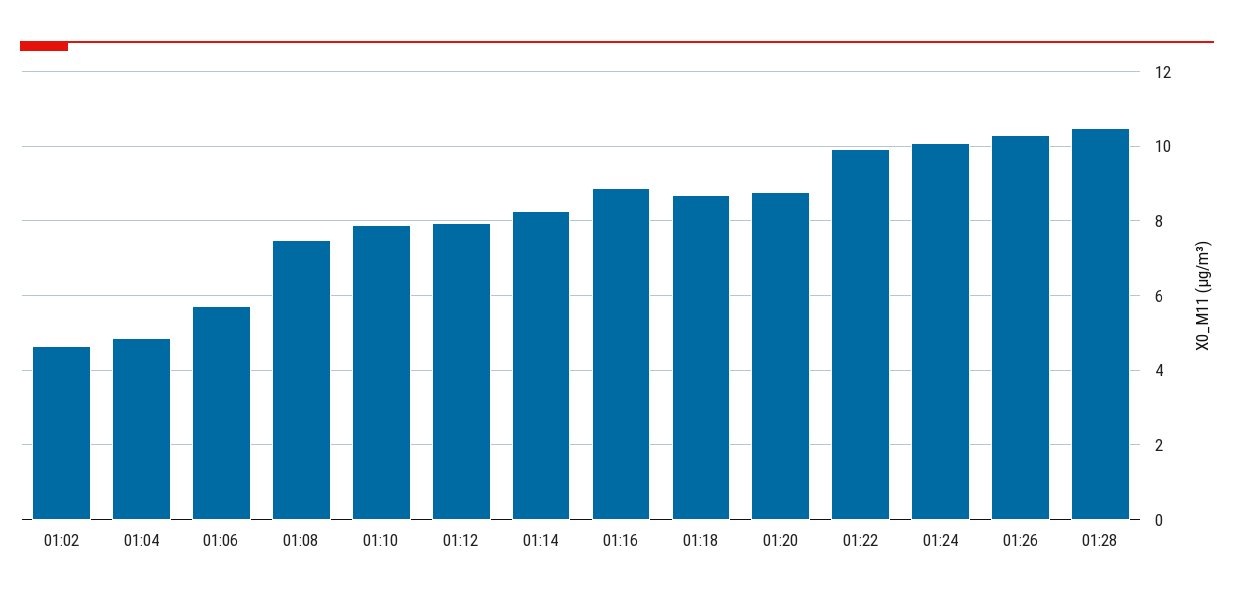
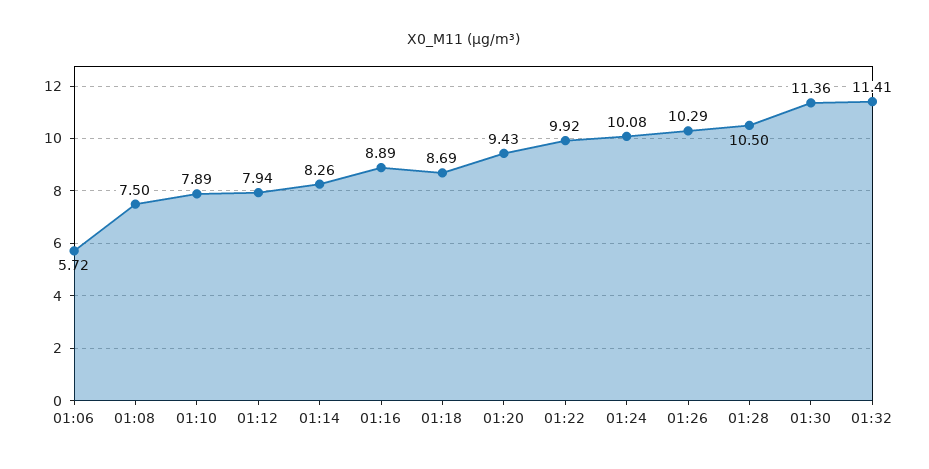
01:02: 4.6 -> none
01:04: 4.8 -> none
01:20: 8.8 -> 9.43
01:30: none -> 11.36
01:32: none -> 11.41

